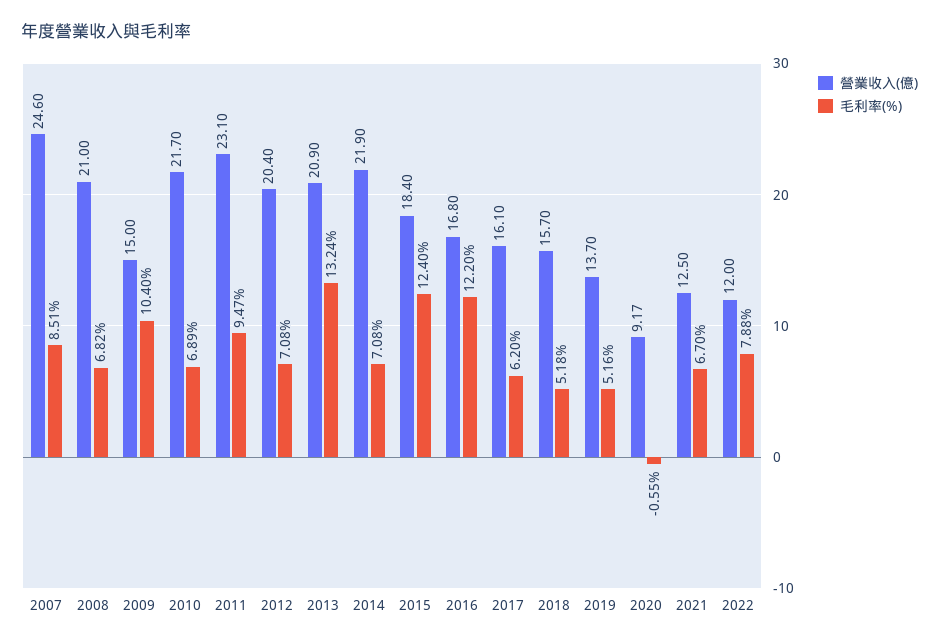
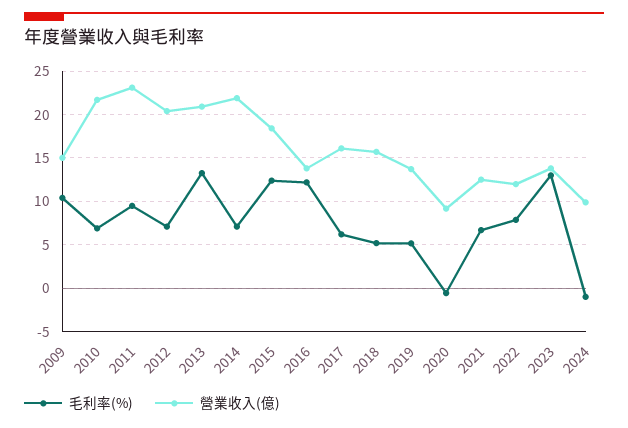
營業收入(億), 2007: 24.6 -> none
毛利率(%), 2007: 8.51 -> none
營業收入(億), 2008: 21 -> none
毛利率(%), 2008: 6.82 -> none
營業收入(億), 2016: 16.8 -> 14
毛利率(%), 2023: none -> 13
營業收入(億), 2023: none -> 14
毛利率(%), 2024: none -> -1
營業收入(億), 2024: none -> 10

